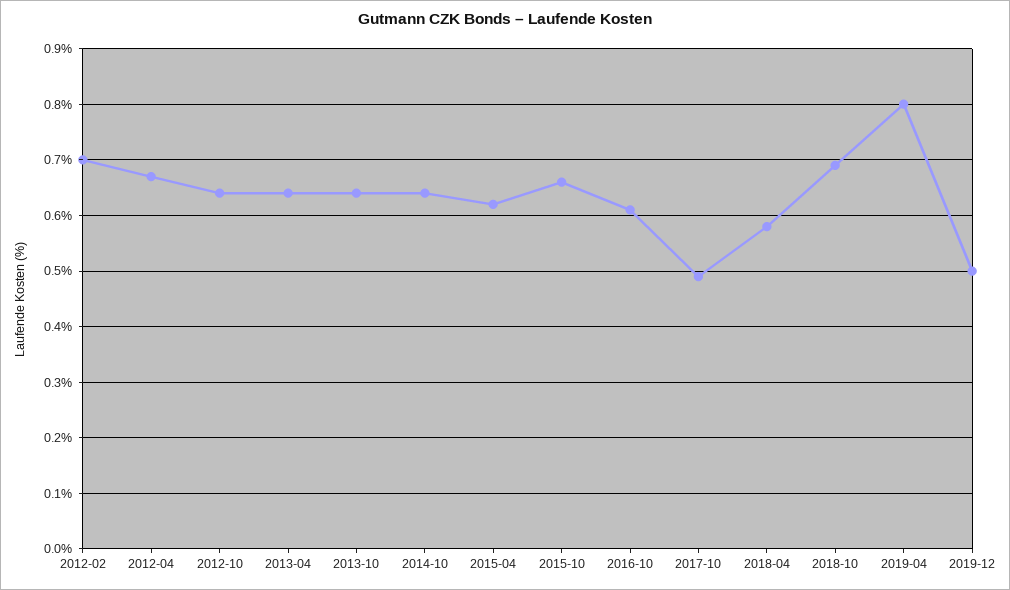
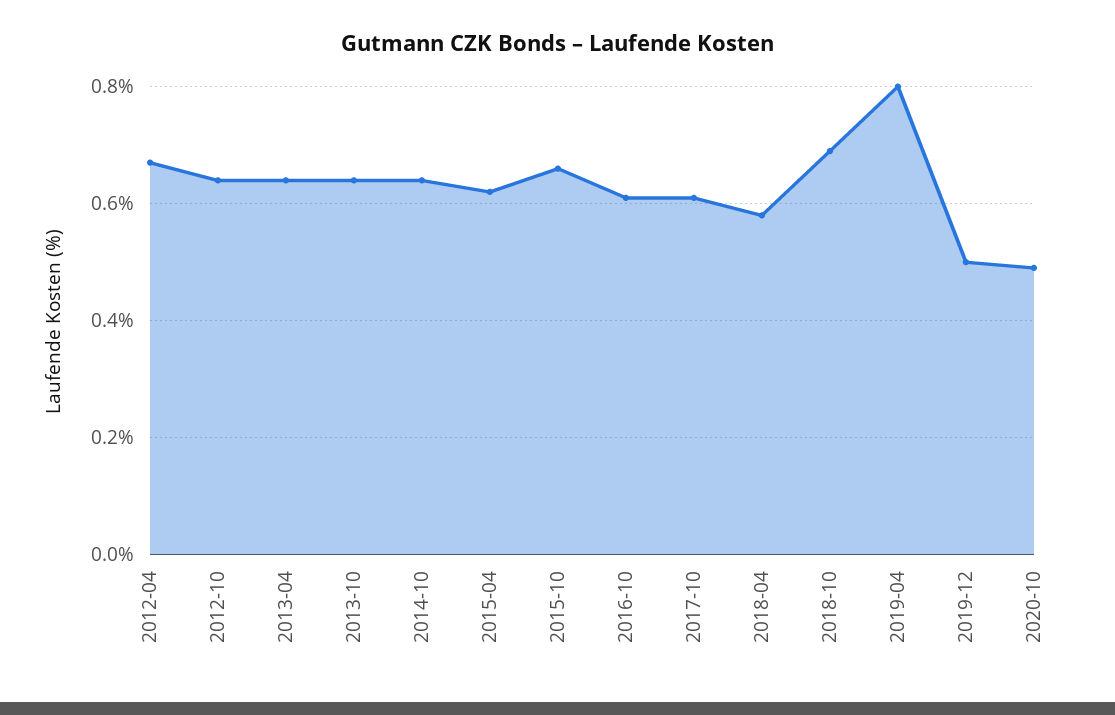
2012-02: 0.7 -> none
2017-10: 0.5 -> 0.6
2020-10: none -> 0.5

